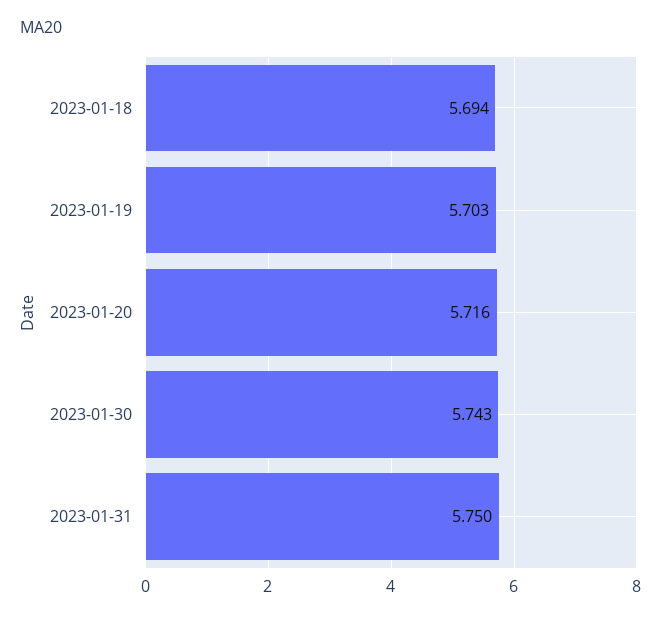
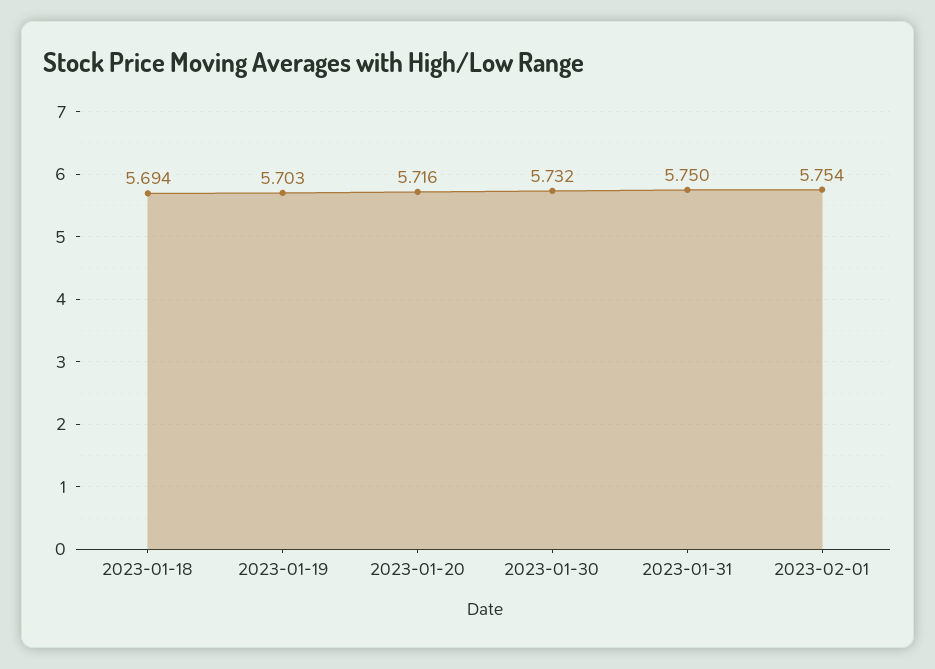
2023-01-30: 5.743 -> 5.732
2023-02-01: none -> 5.754

